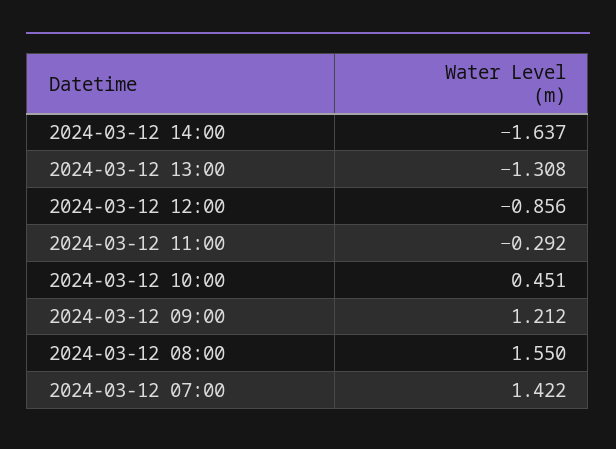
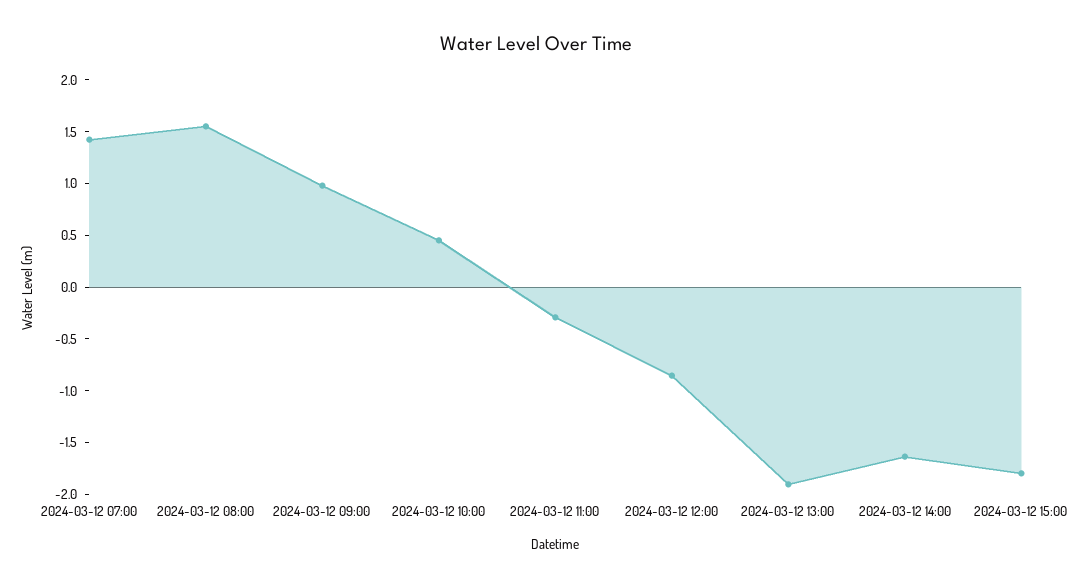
2024-03-12 13:00: -1.308 -> -1.9
2024-03-12 09:00: 1.212 -> 1
2024-03-12 15:00: none -> -1.8

